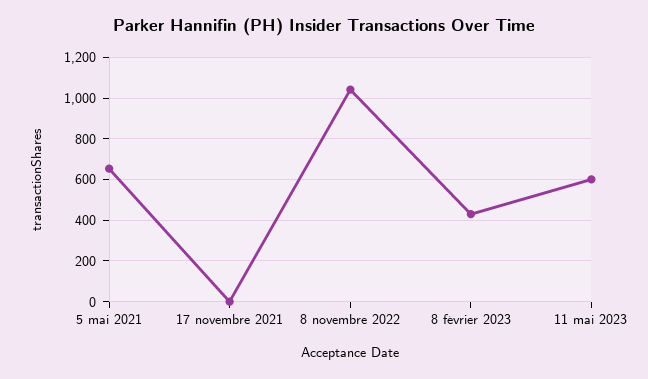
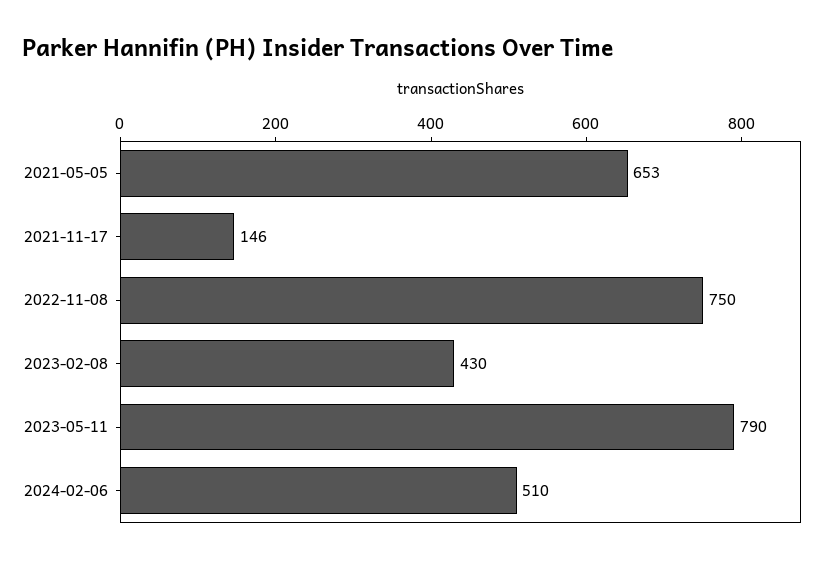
17 novembre 2021: 0 -> 146
8 novembre 2022: 1050 -> 750
11 mai 2023: 600 -> 790
2024-02-06: none -> 510

